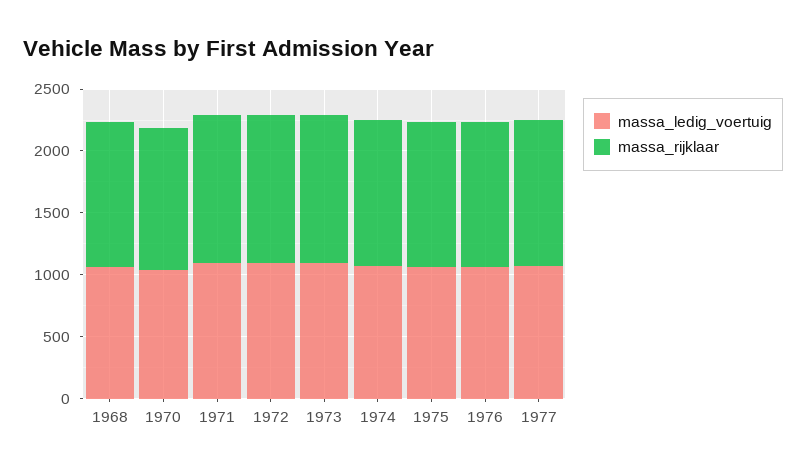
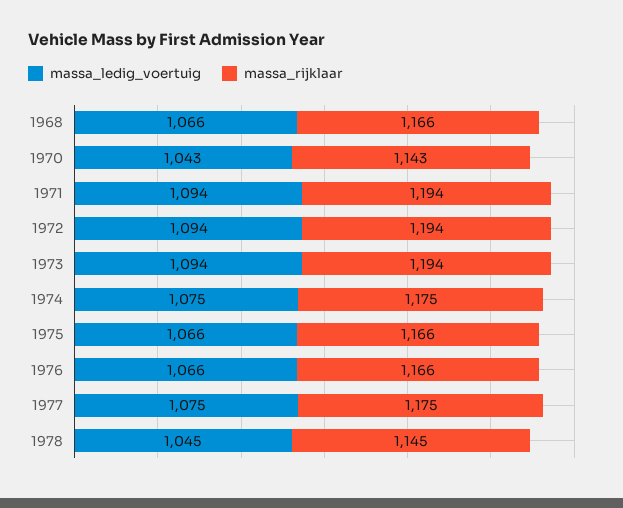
massa_ledig_voertuig, 1978: none -> 1045
massa_rijklaar, 1978: none -> 1145

